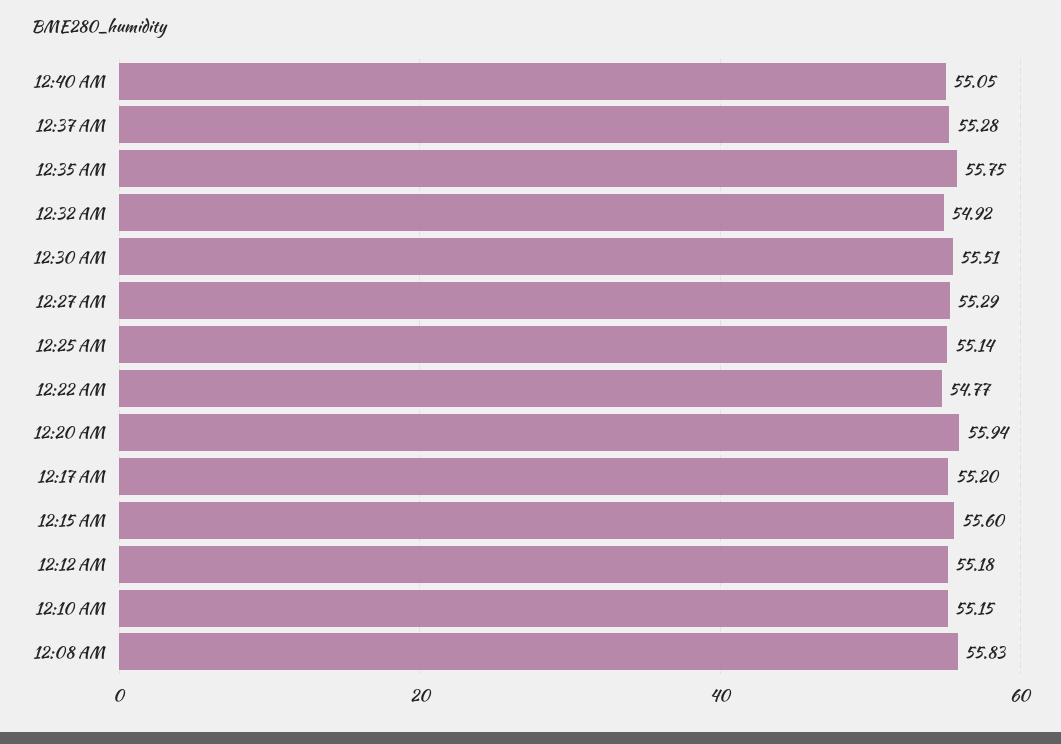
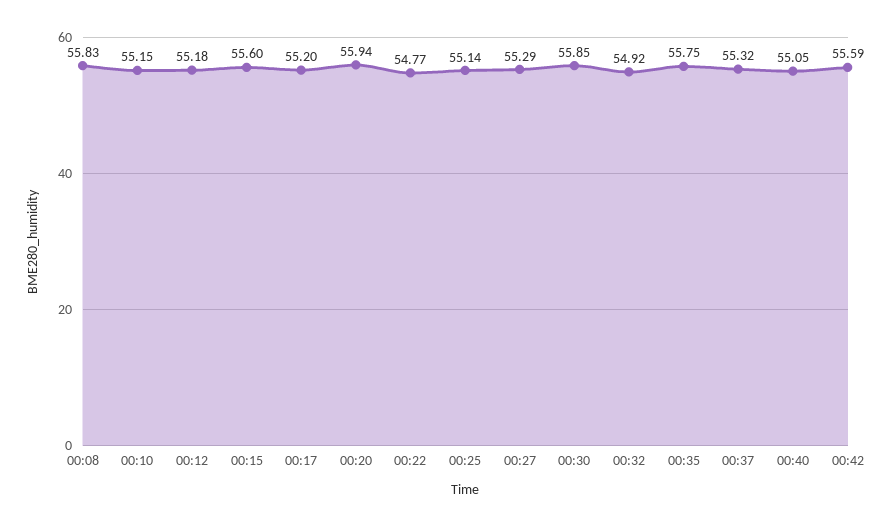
12:37 AM: 55.28 -> 55.32
12:30 AM: 55.51 -> 55.85
00:42: none -> 55.59

